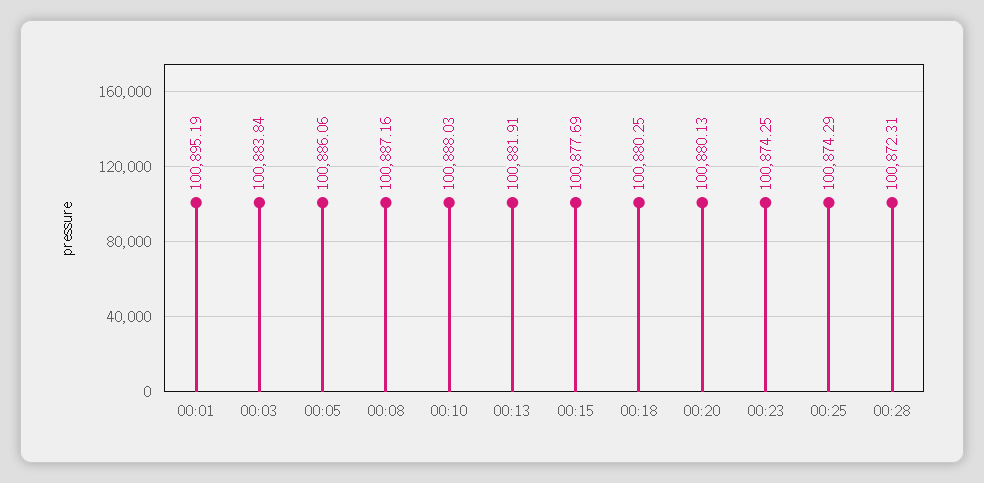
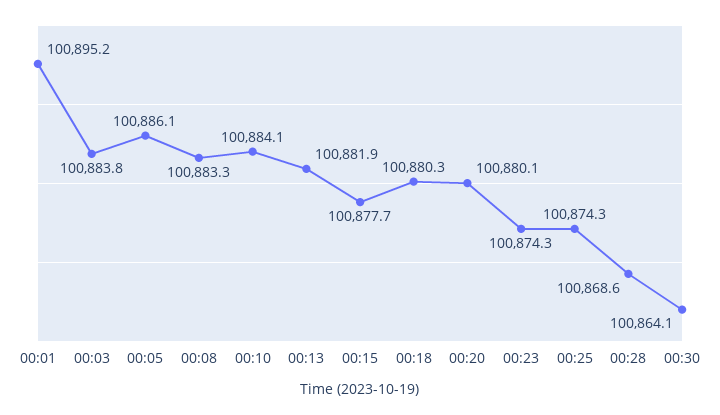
00:08: 100887.16 -> 100883.3
00:10: 100888.03 -> 100884.1
00:28: 100872.31 -> 100868.6
00:30: none -> 100864.1

